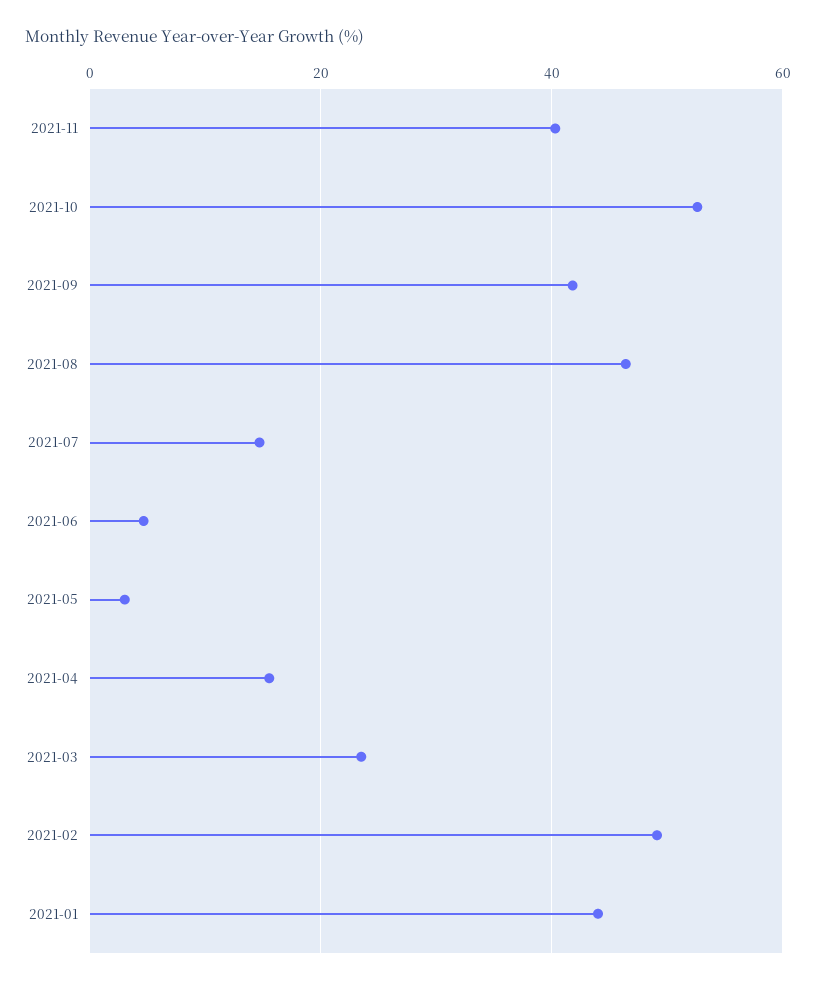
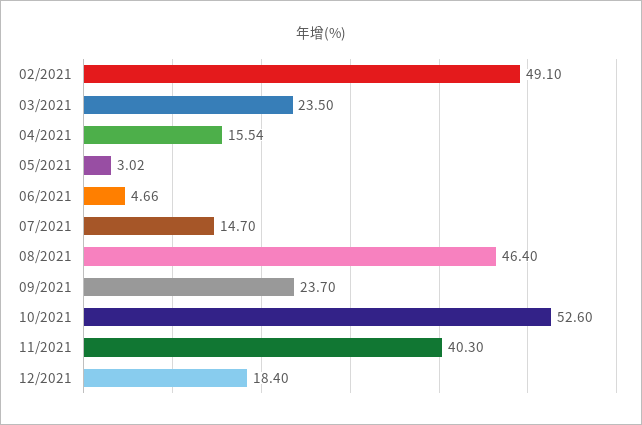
2021-09: 42 -> 23.7
2021-01: 44 -> none
12/2021: none -> 18.4

